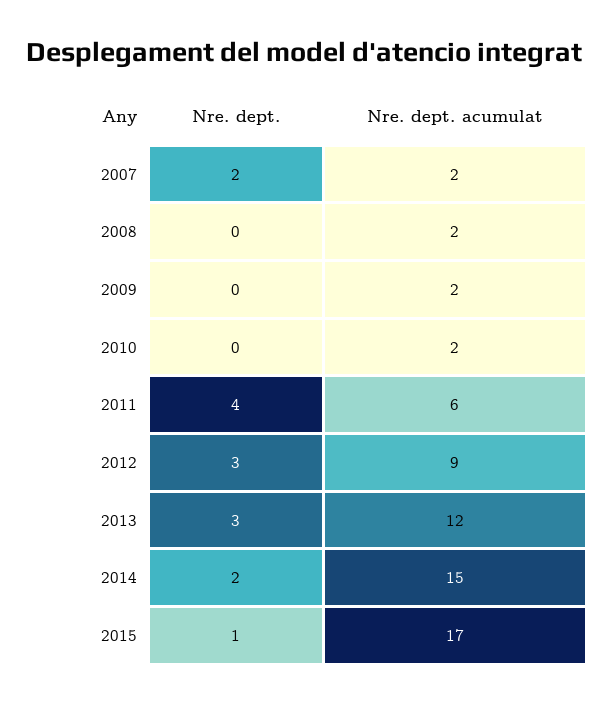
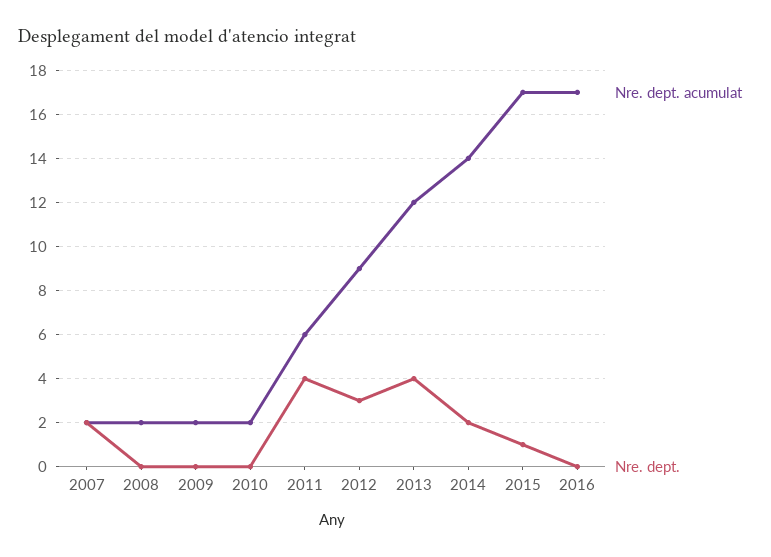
Nre. dept., 2013: 3 -> 4
Nre. dept. acumulat, 2014: 15 -> 14
Nre. dept. acumulat, 2016: none -> 17
Nre. dept., 2016: none -> 0

